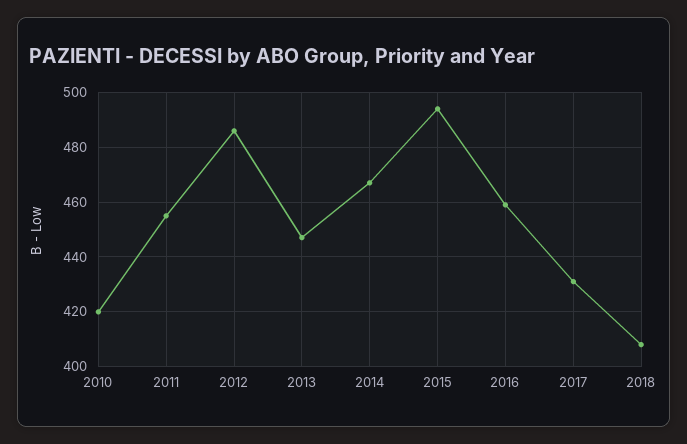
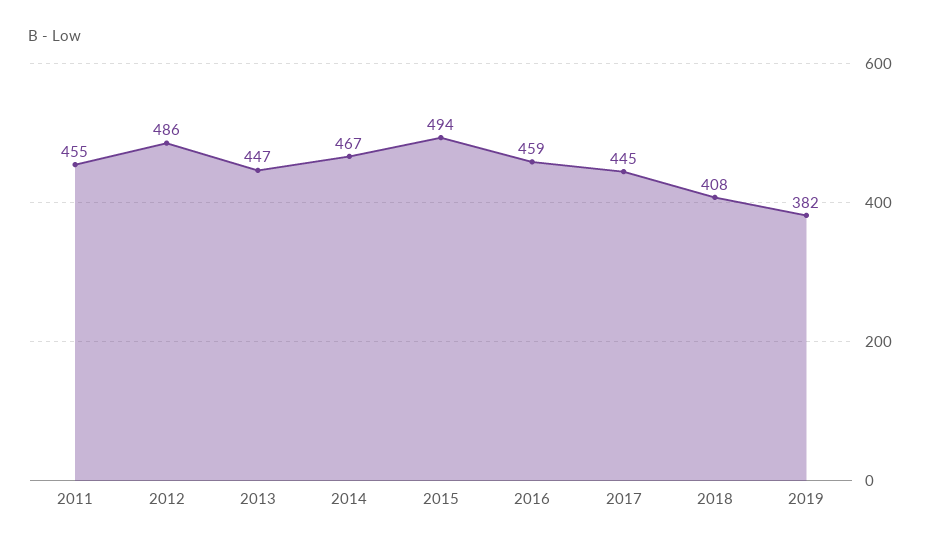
2010: 420 -> none
2017: 430 -> 445
2019: none -> 382

